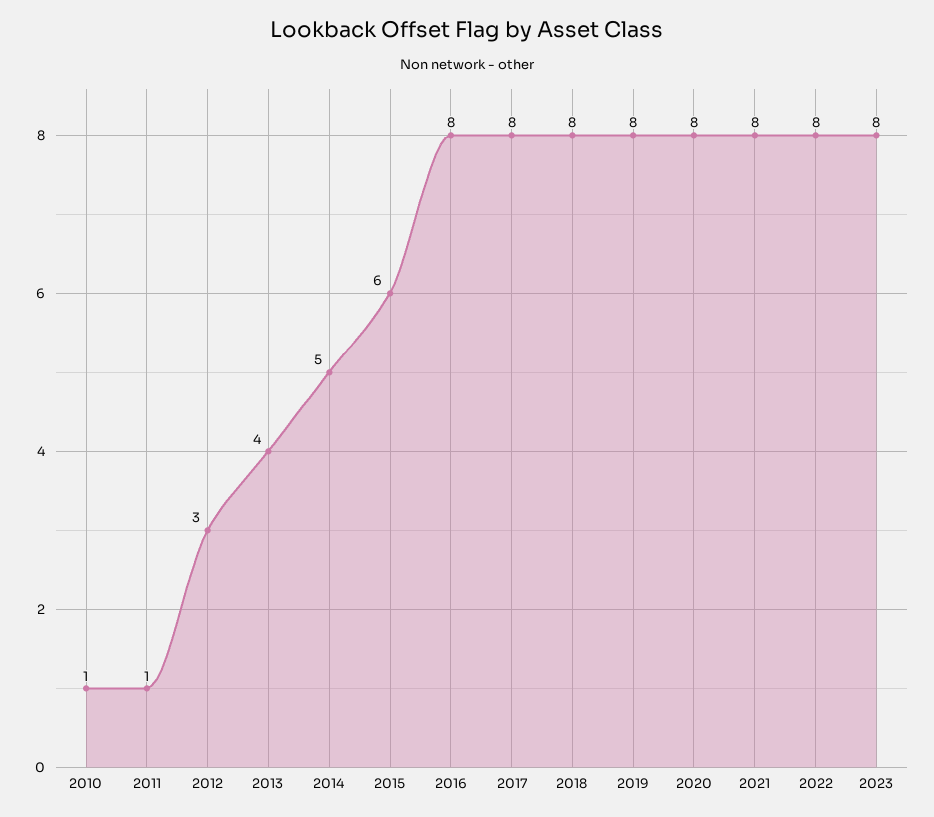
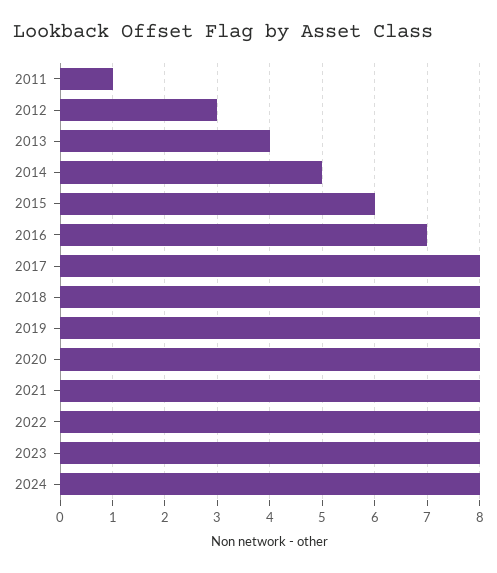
2010: 1 -> none
2016: 8 -> 7
2024: none -> 8

